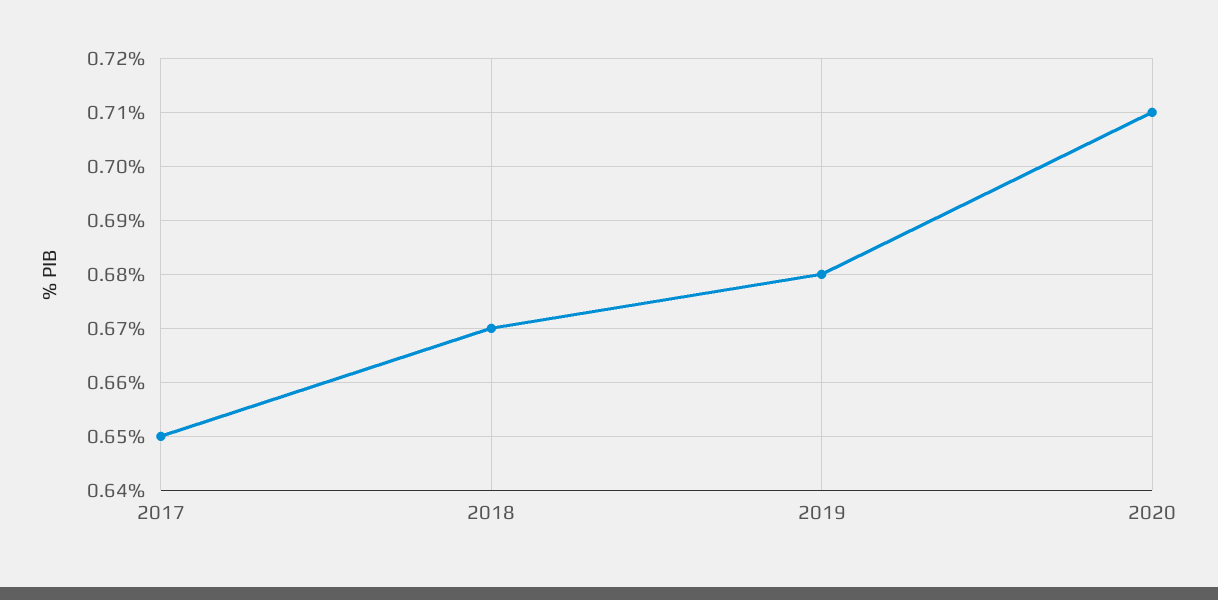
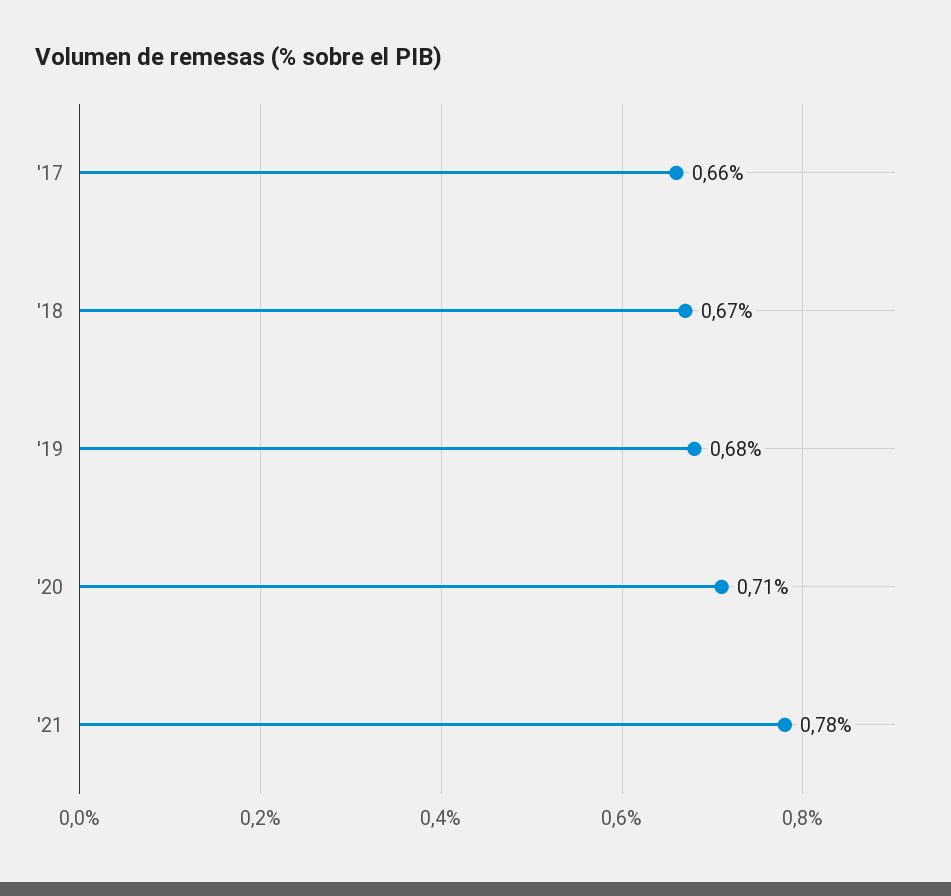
2017: 0.65 -> 0.66
'21: none -> 0.78

